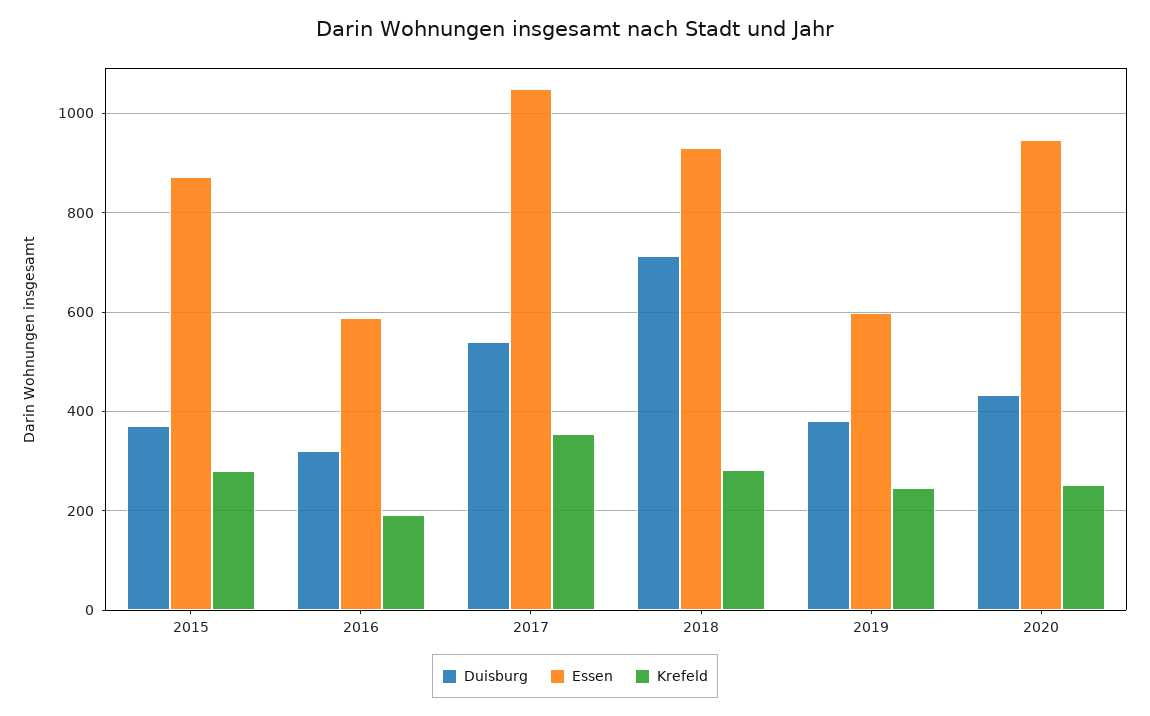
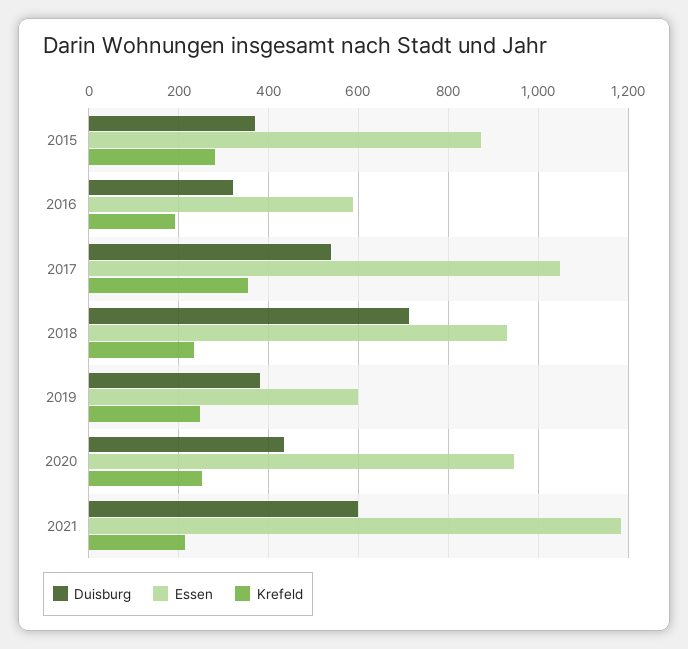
Krefeld, 2018: 280 -> 240
Duisburg, 2021: none -> 600
Essen, 2021: none -> 1180
Krefeld, 2021: none -> 220

